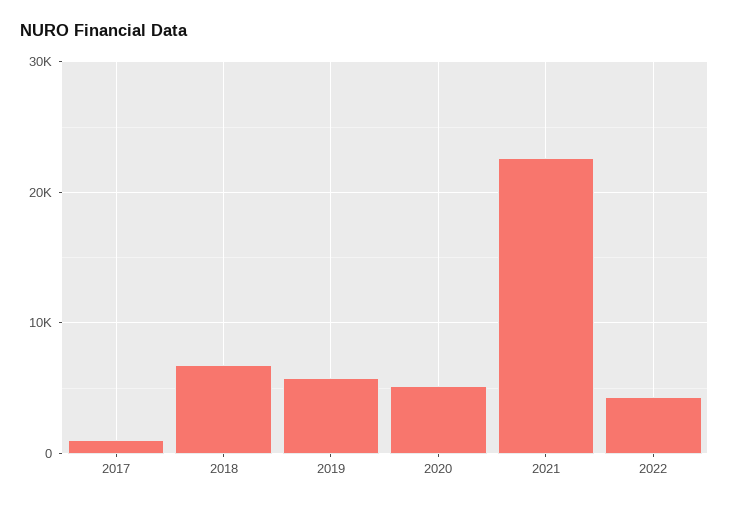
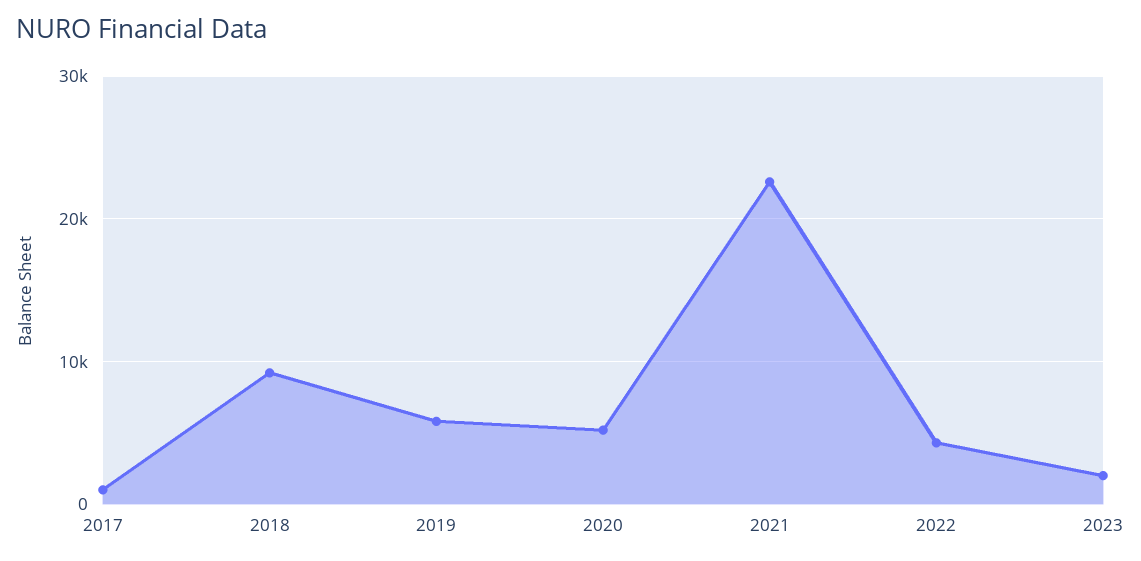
2018: 7000 -> 9000
2023: none -> 2000

